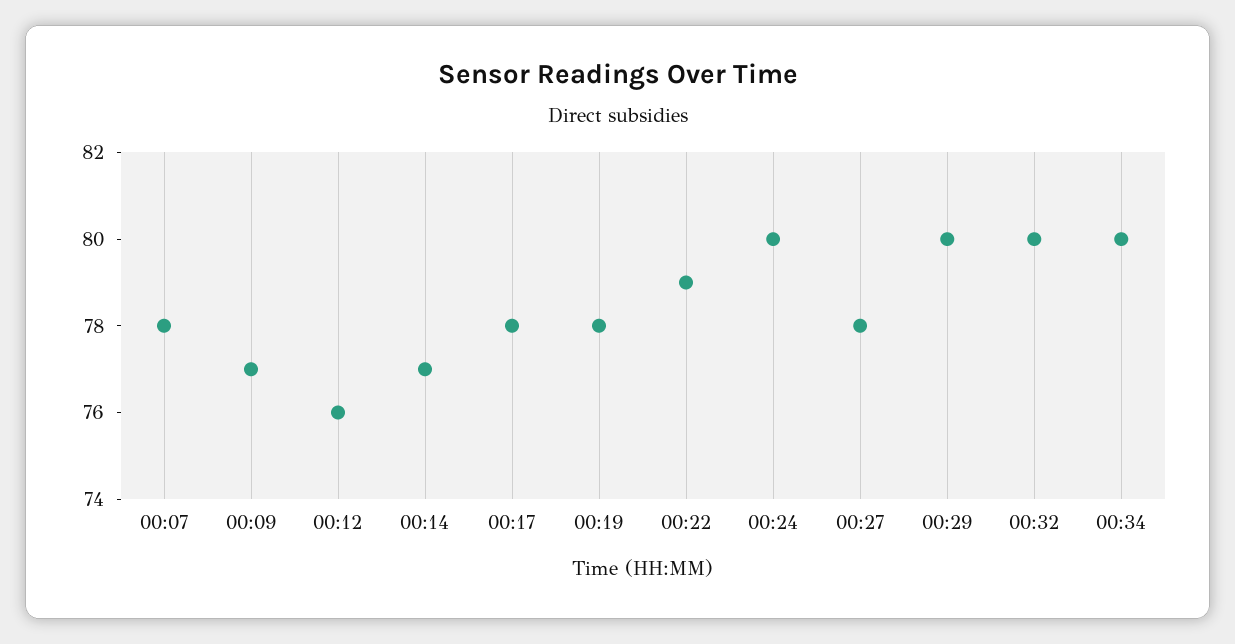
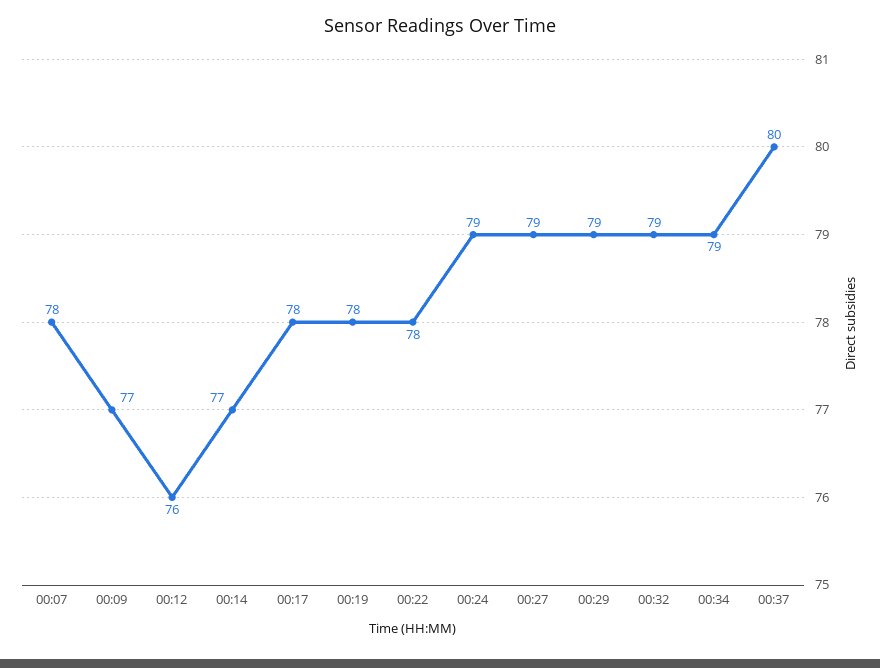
00:22: 79 -> 78
00:24: 80 -> 79
00:27: 78 -> 79
00:29: 80 -> 79
00:32: 80 -> 79
00:34: 80 -> 79
00:37: none -> 80

